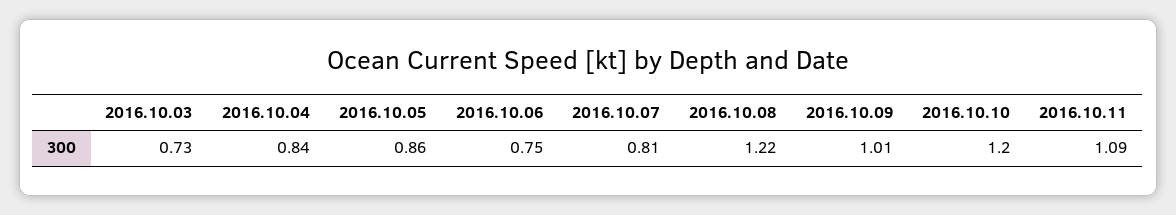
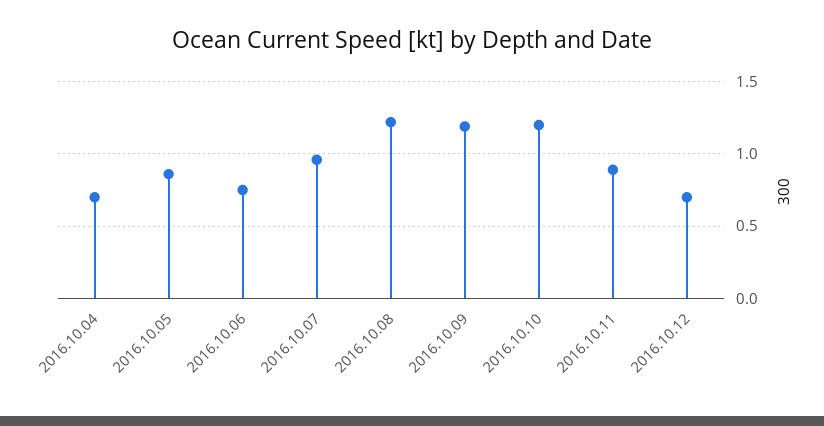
2016.10.03: 0.73 -> none
2016.10.04: 0.84 -> 0.7
2016.10.07: 0.81 -> 0.95
2016.10.09: 1.01 -> 1.2
2016.10.11: 1.09 -> 0.9
2016.10.12: none -> 0.7

